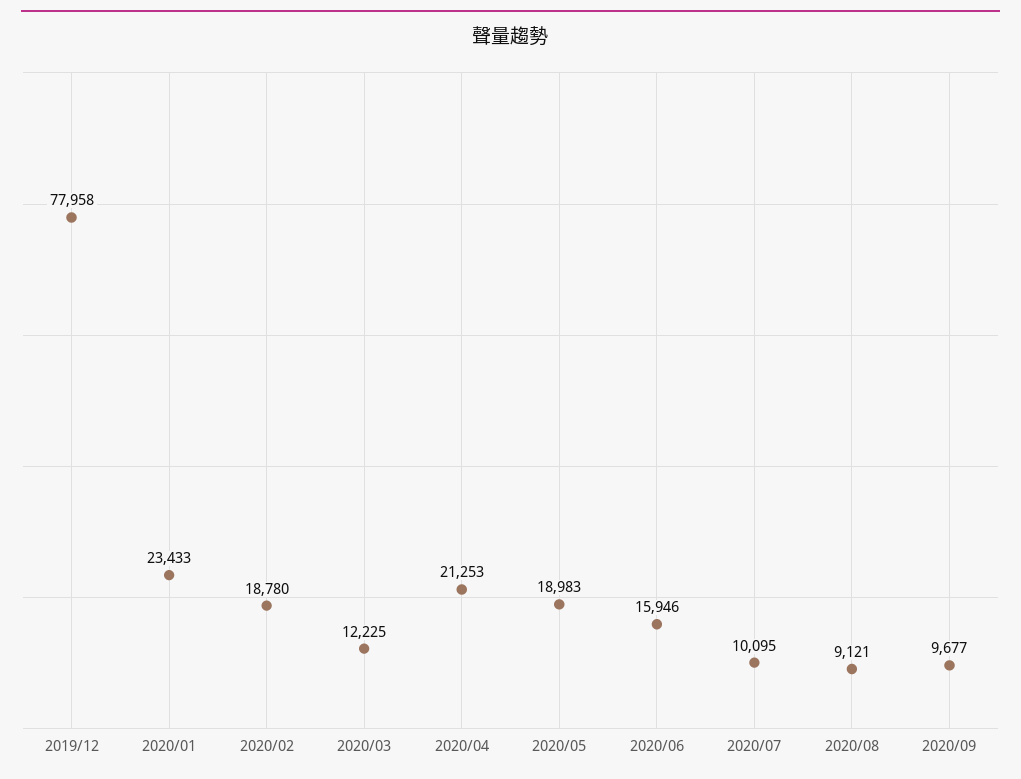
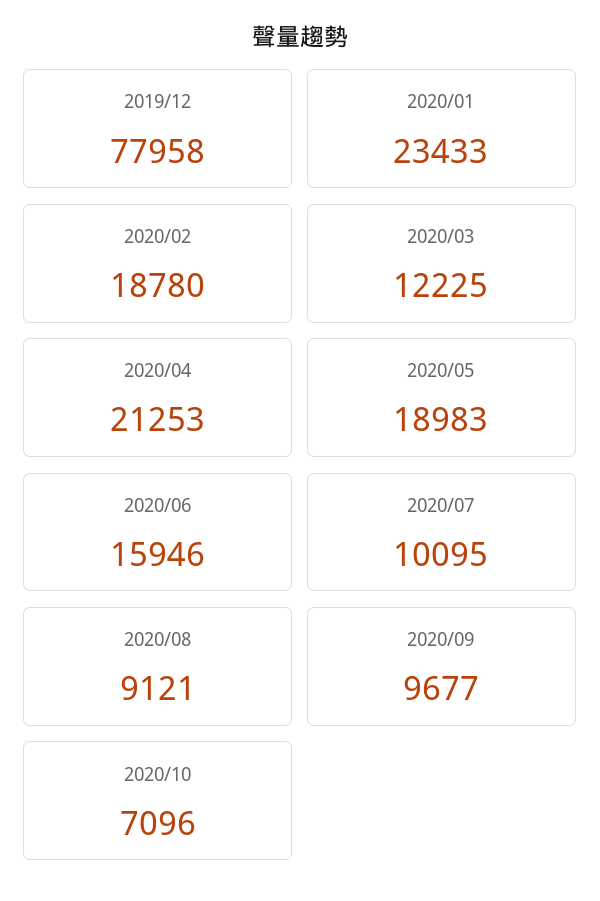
2020/10: none -> 7096

